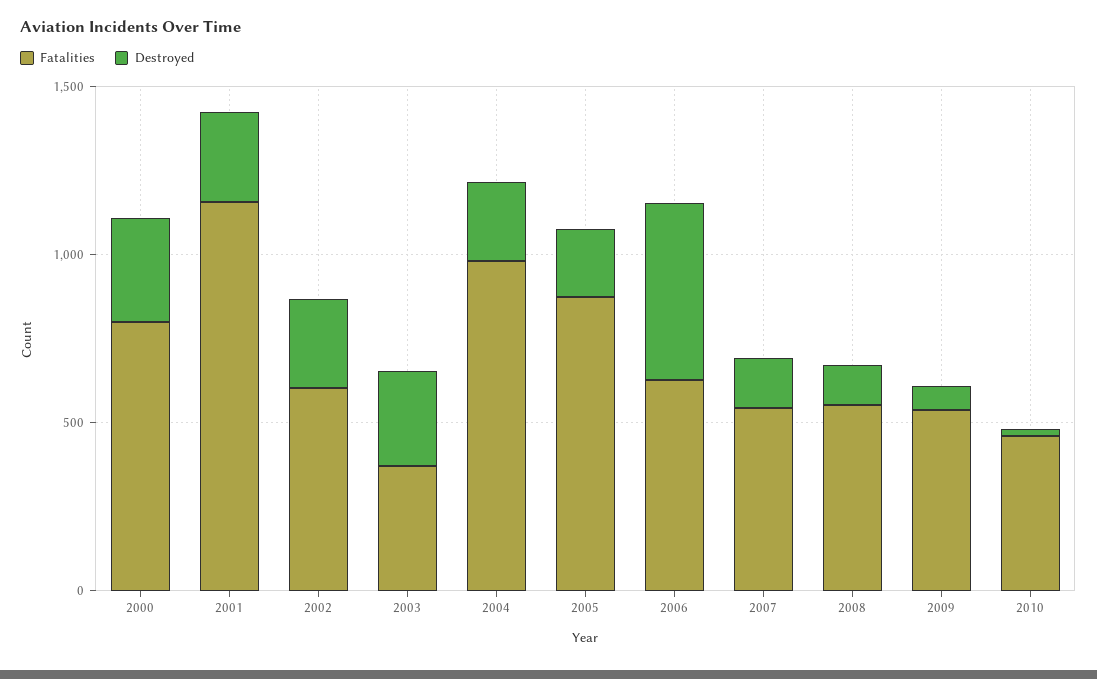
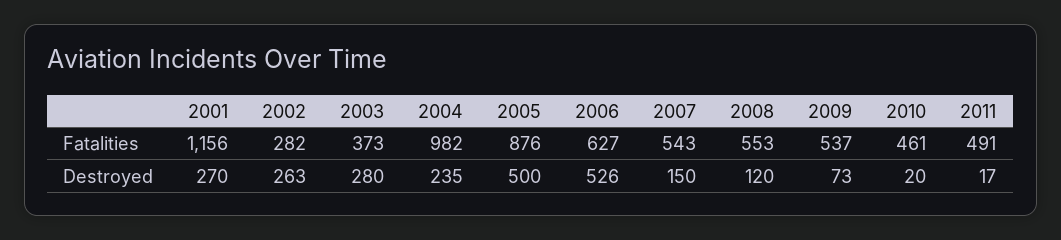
Fatalities, 2000: 800 -> none
Destroyed, 2000: 300 -> none
Fatalities, 2002: 600 -> 282
Destroyed, 2005: 200 -> 500
Fatalities, 2011: none -> 491
Destroyed, 2011: none -> 17

